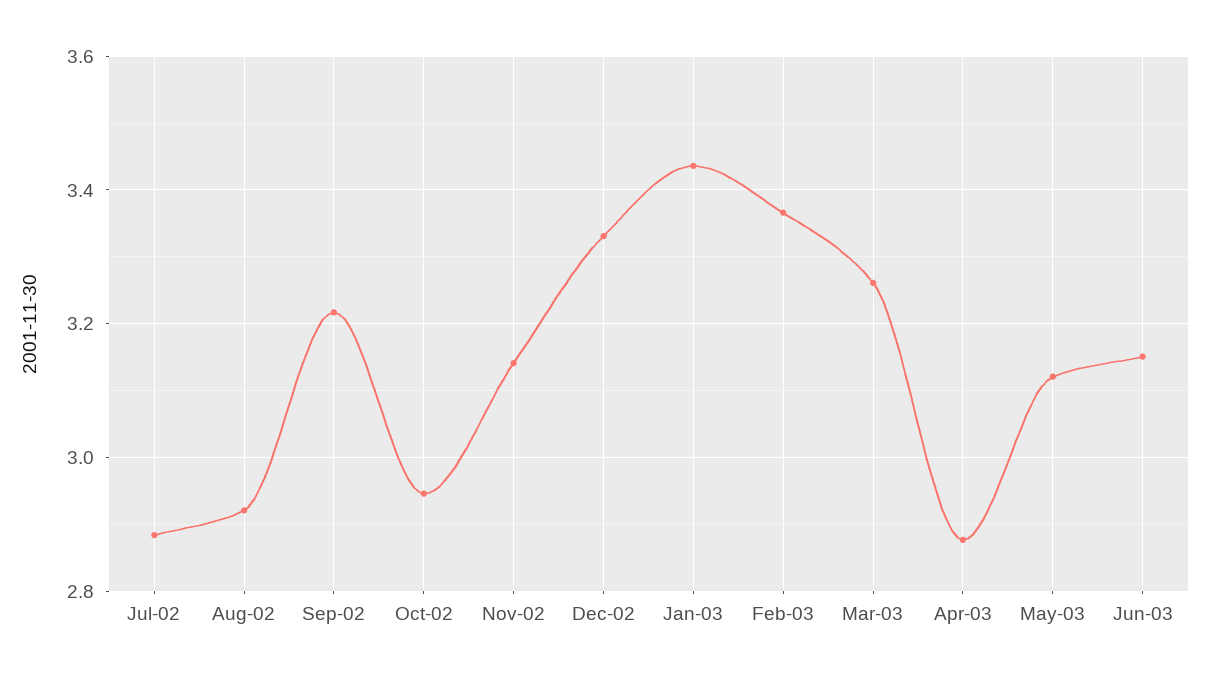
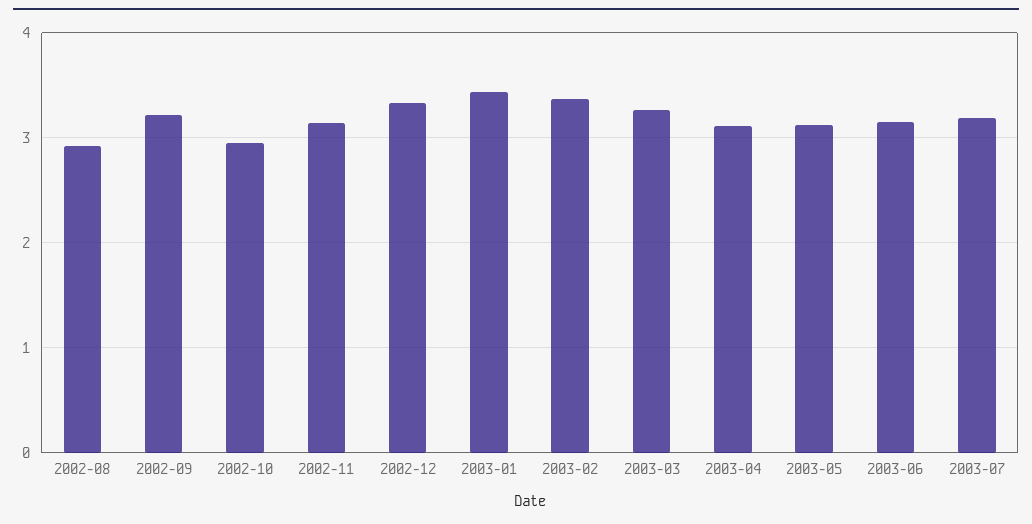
Jul-02: 2.88 -> none
Apr-03: 2.88 -> 3.1
2003-07: none -> 3.2

